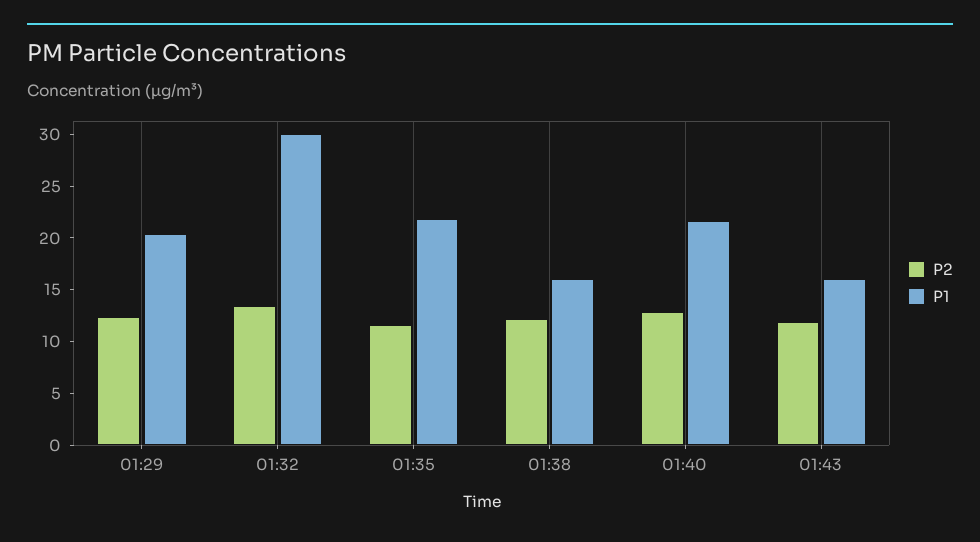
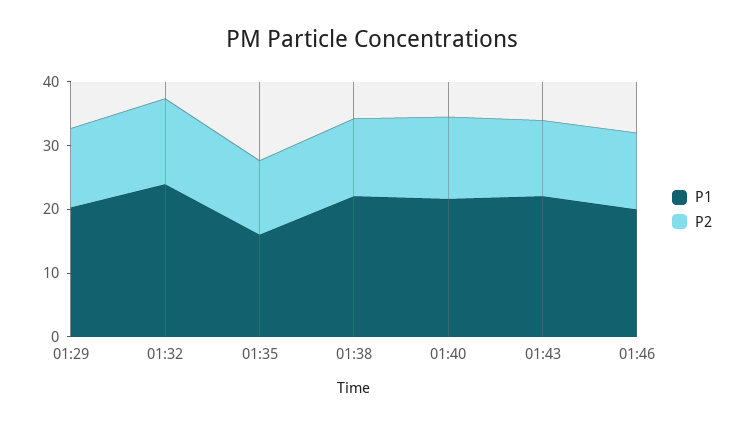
P1, 01:32: 30 -> 24
P1, 01:35: 22 -> 16
P1, 01:38: 16 -> 22
P1, 01:43: 16 -> 22
P1, 01:46: none -> 20
P2, 01:46: none -> 12

